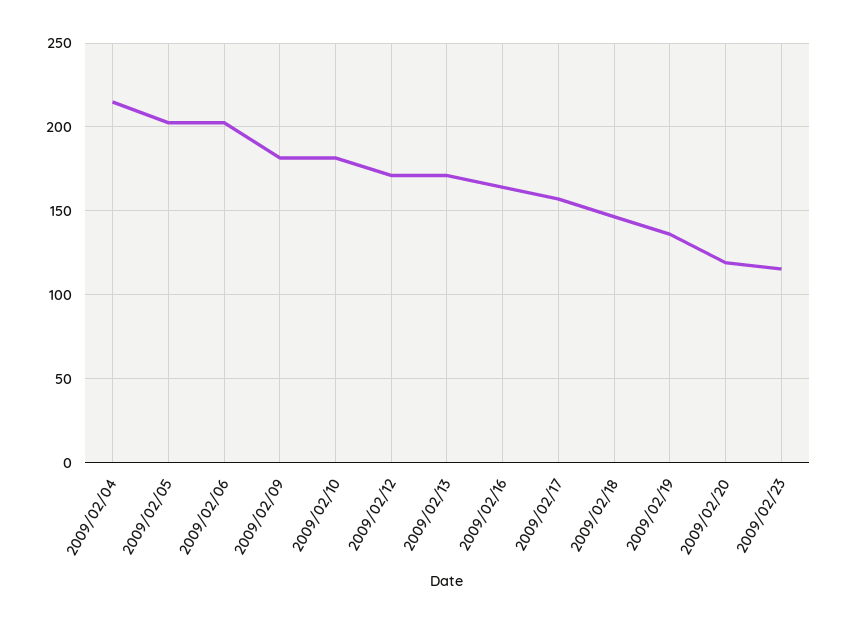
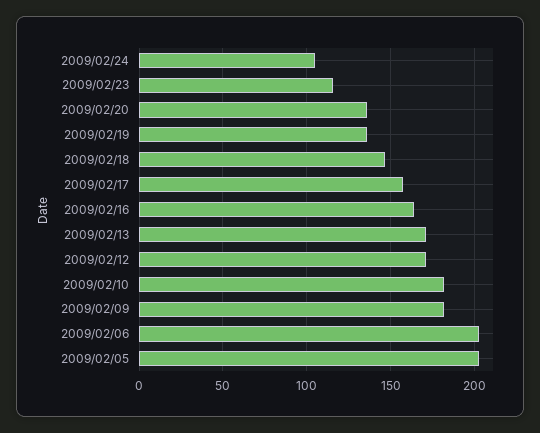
2009/02/04: 215 -> none
2009/02/20: 120 -> 135
2009/02/24: none -> 105

